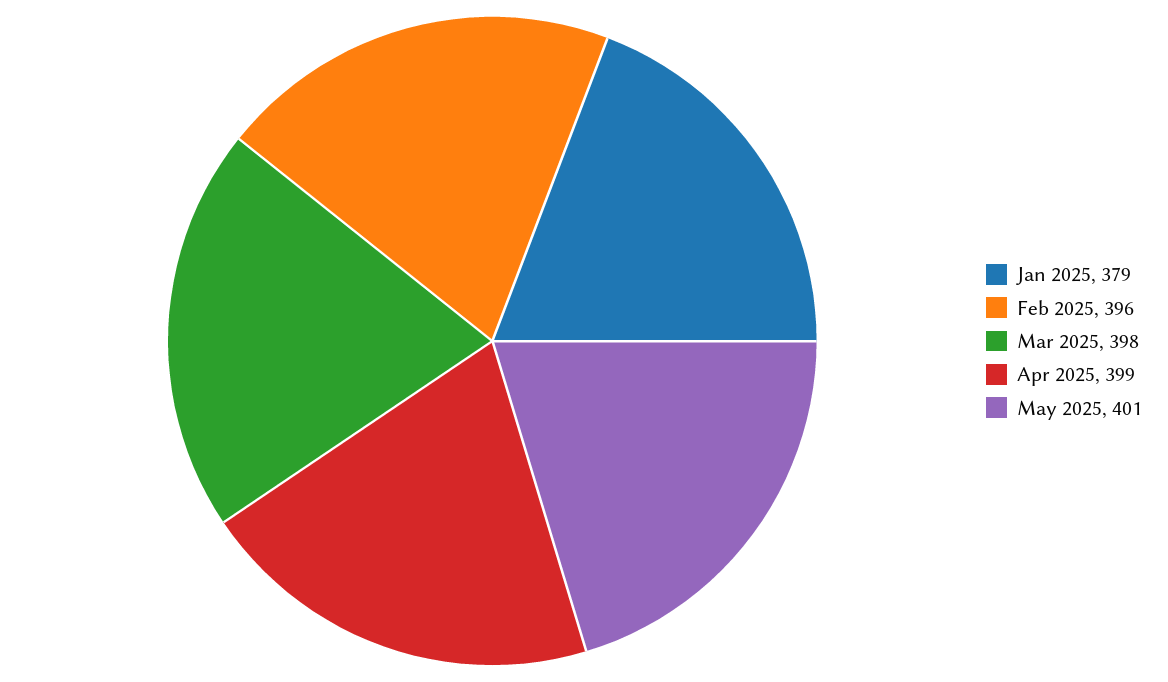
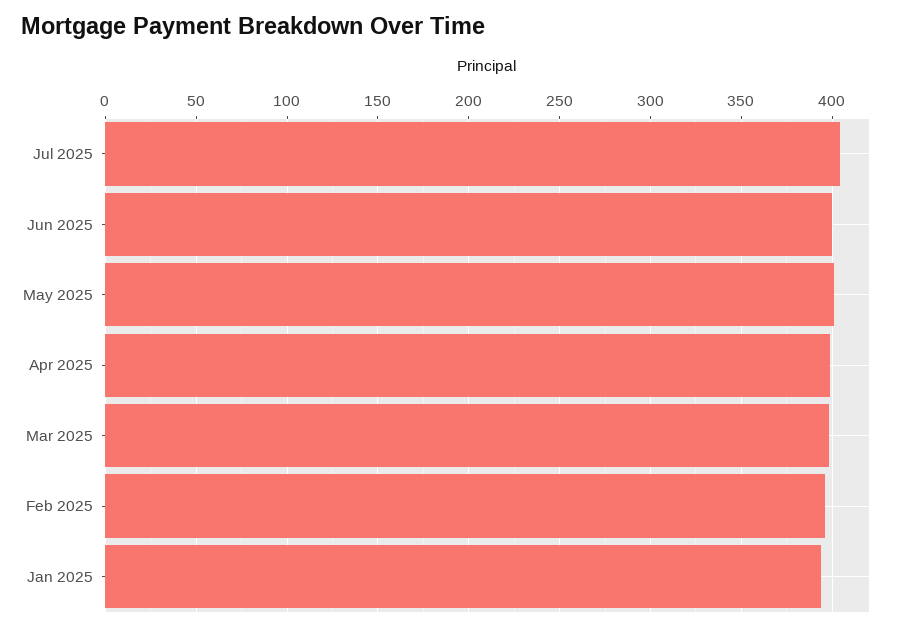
Jan 2025: 379 -> 395
Jul 2025: none -> 405
Jun 2025: none -> 400

